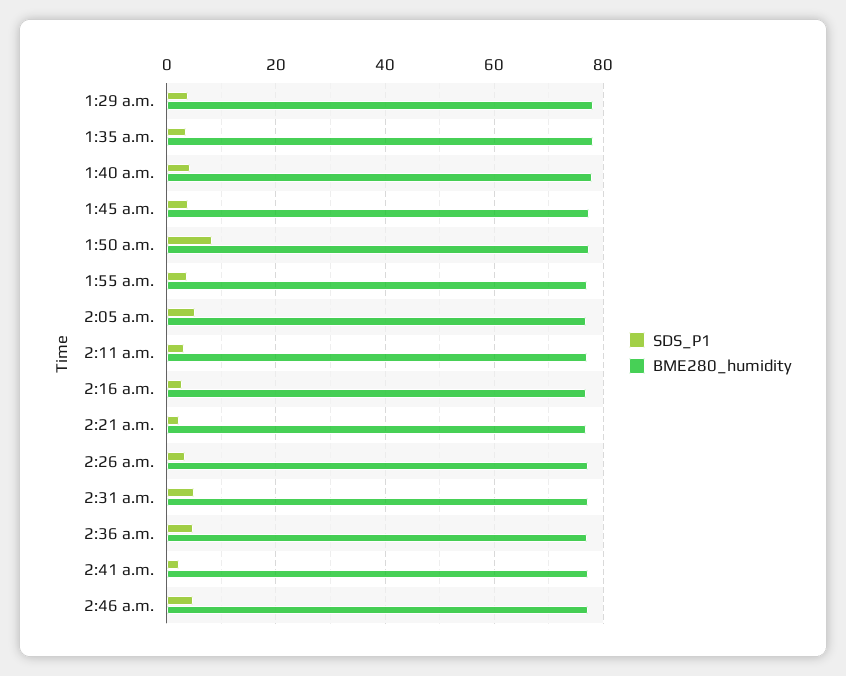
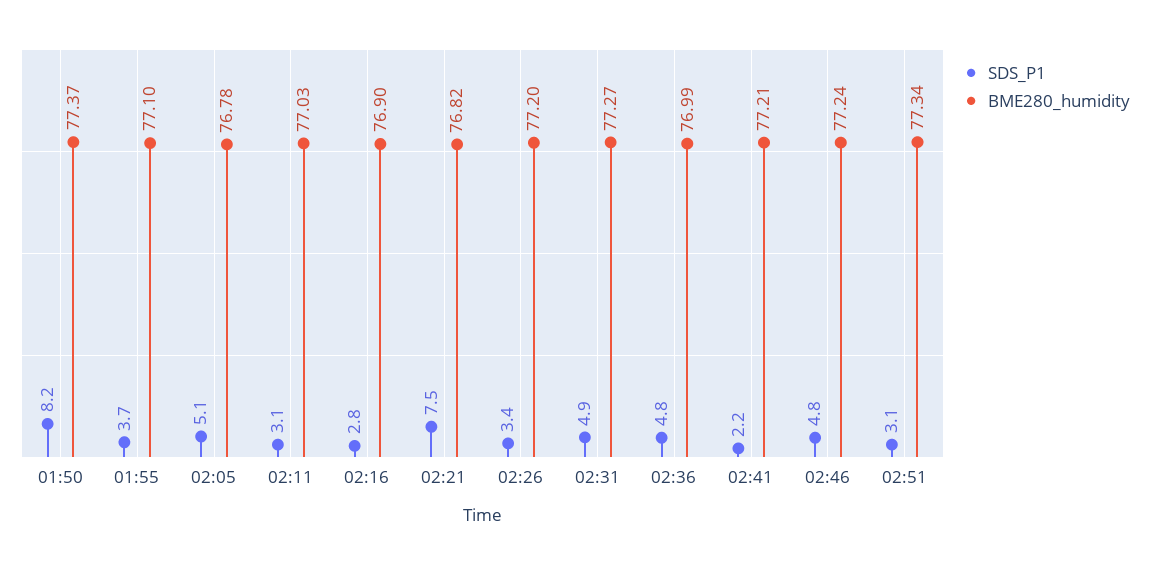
SDS_P1, 1:29 a.m.: 4 -> none
BME280_humidity, 1:29 a.m.: 78 -> none
SDS_P1, 1:35 a.m.: 4 -> none
BME280_humidity, 1:35 a.m.: 78 -> none
SDS_P1, 1:40 a.m.: 4 -> none
BME280_humidity, 1:40 a.m.: 78 -> none
SDS_P1, 1:45 a.m.: 4 -> none
BME280_humidity, 1:45 a.m.: 78 -> none
SDS_P1, 2:21 a.m.: 2 -> 7.5
SDS_P1, 02:51: none -> 3.1
BME280_humidity, 02:51: none -> 77.34

